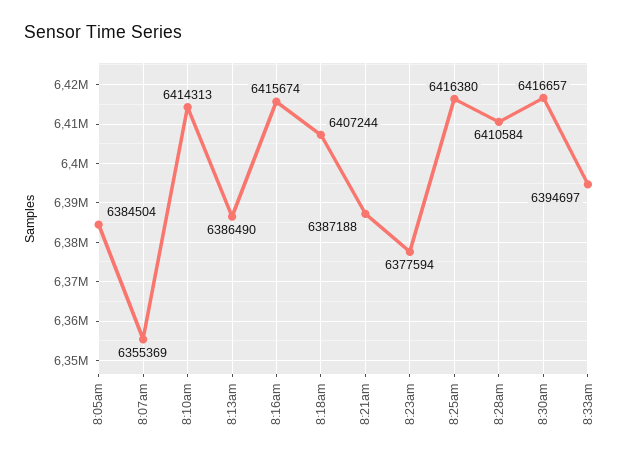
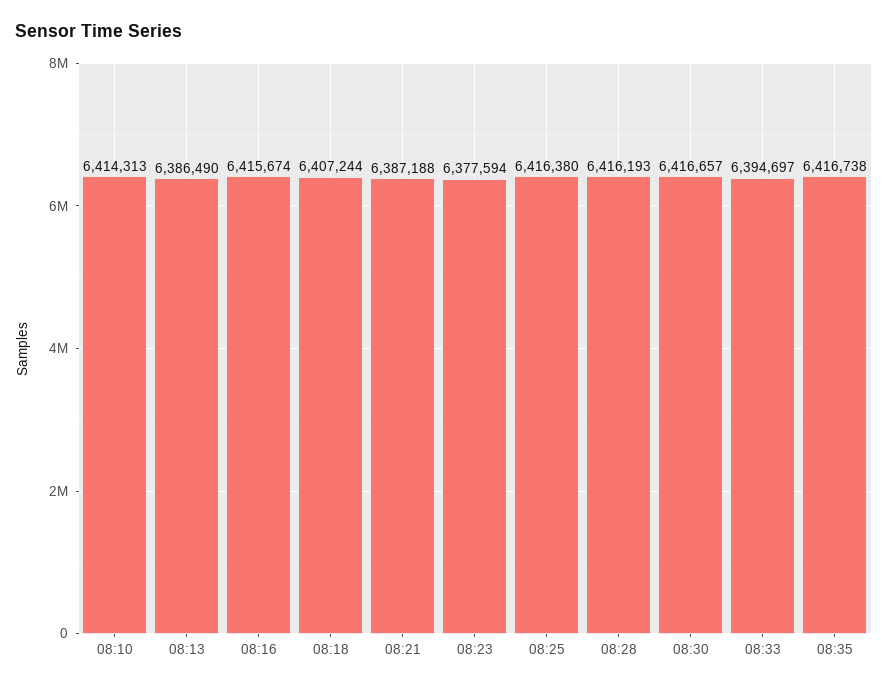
8:05am: 6384504 -> none
8:07am: 6355369 -> none
8:28am: 6410584 -> 6416193
08:35: none -> 6416738

